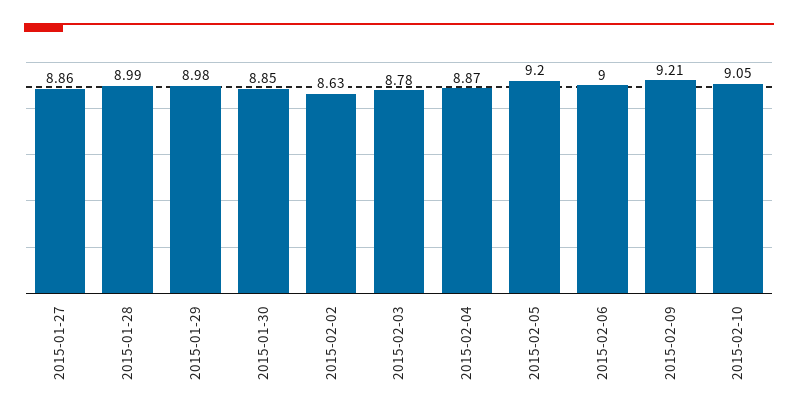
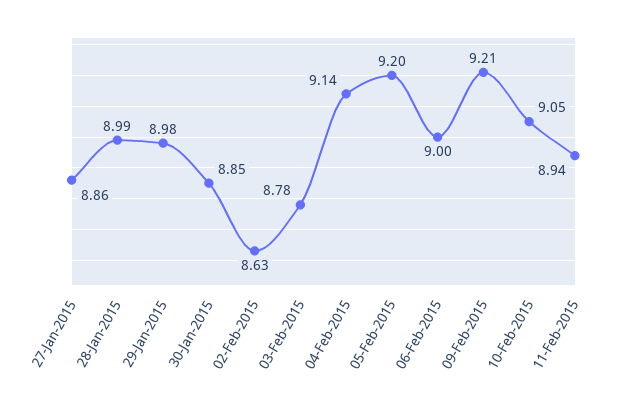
2015-02-04: 8.87 -> 9.14
11-Feb-2015: none -> 8.94

